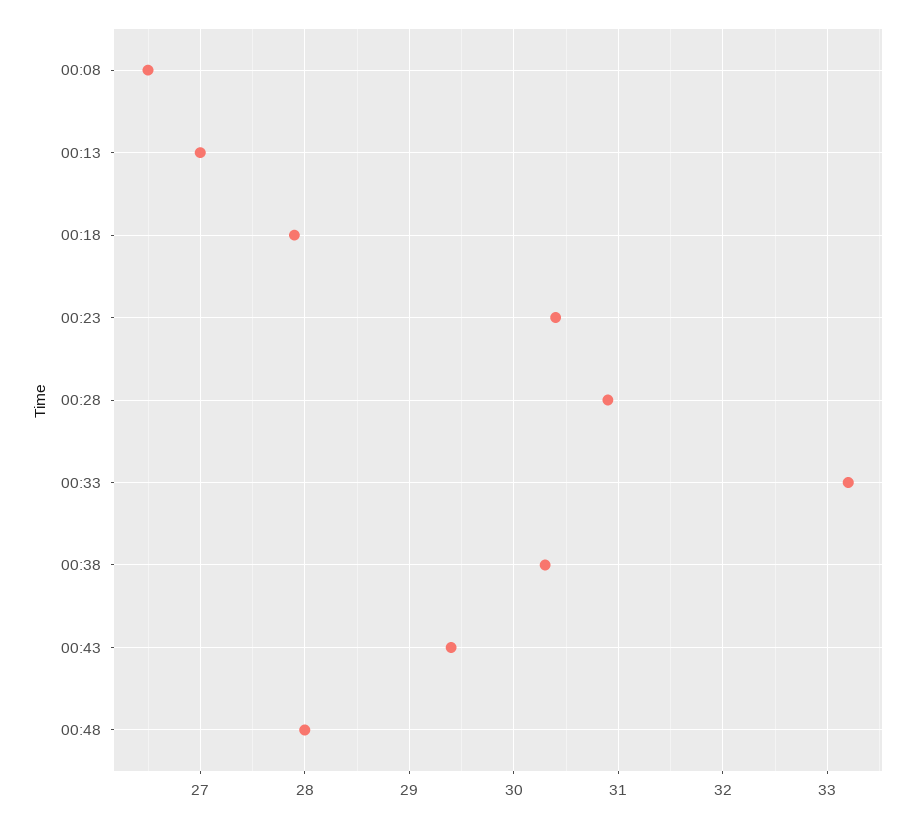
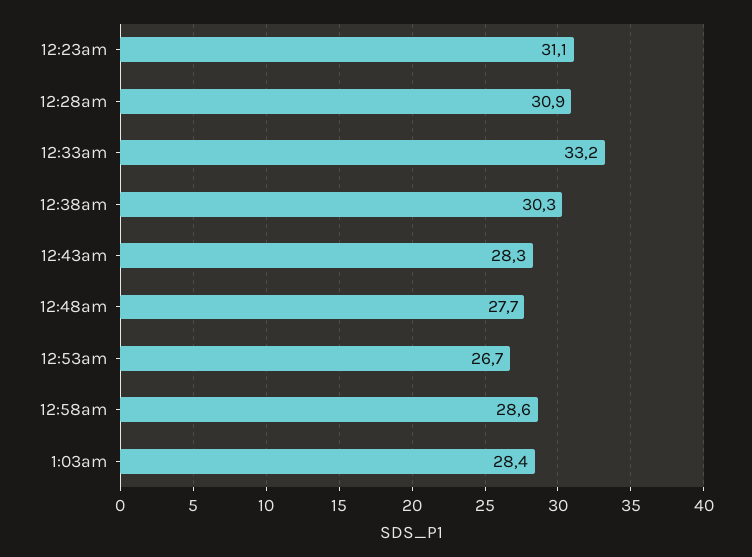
00:08: 26.5 -> none
00:13: 27 -> none
00:18: 27.9 -> none
00:23: 30.4 -> 31.1
00:43: 29.4 -> 28.3
00:48: 28 -> 27.7
12:53am: none -> 26.7
12:58am: none -> 28.6
1:03am: none -> 28.4

